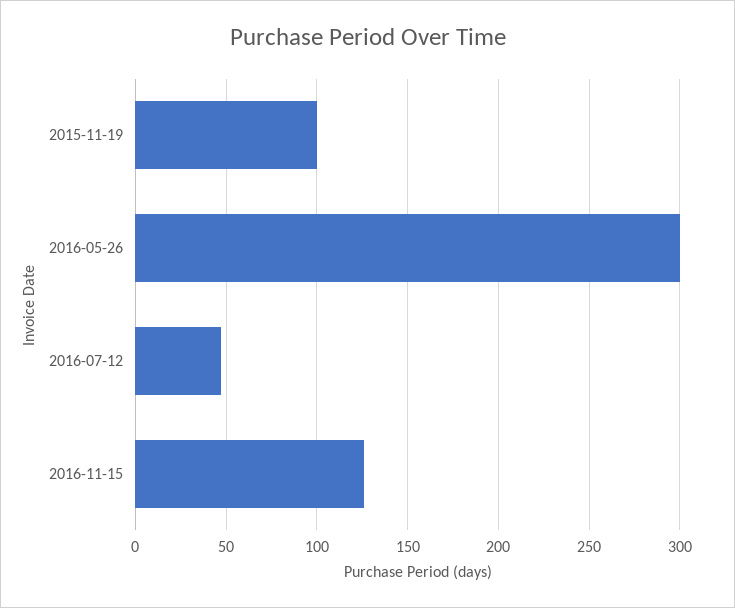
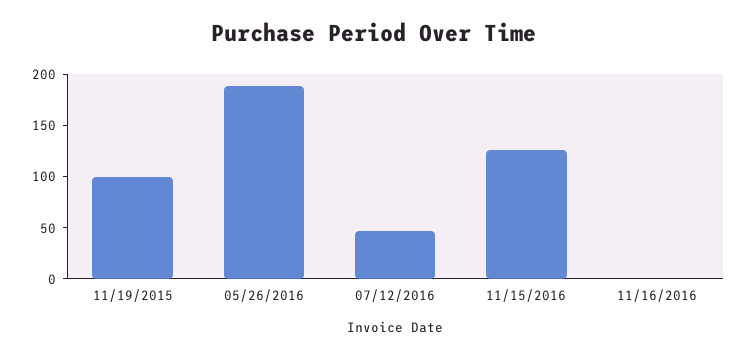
2016-05-26: 300 -> 190
11/16/2016: none -> 0

